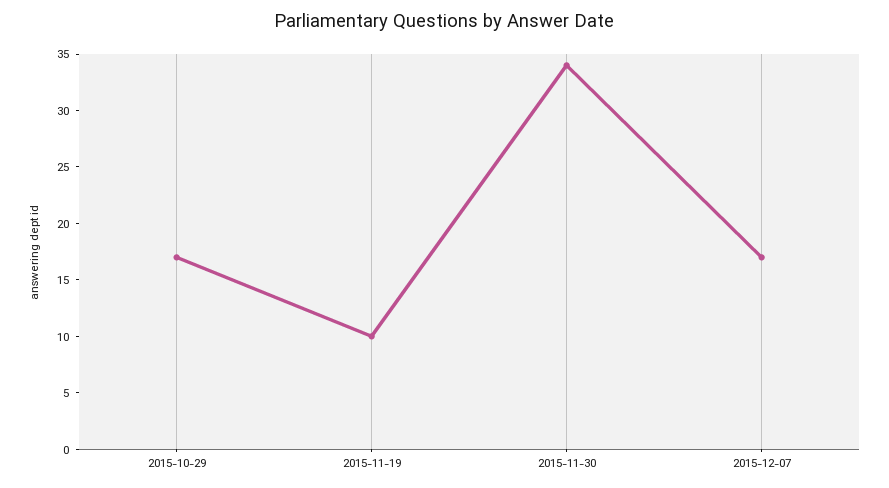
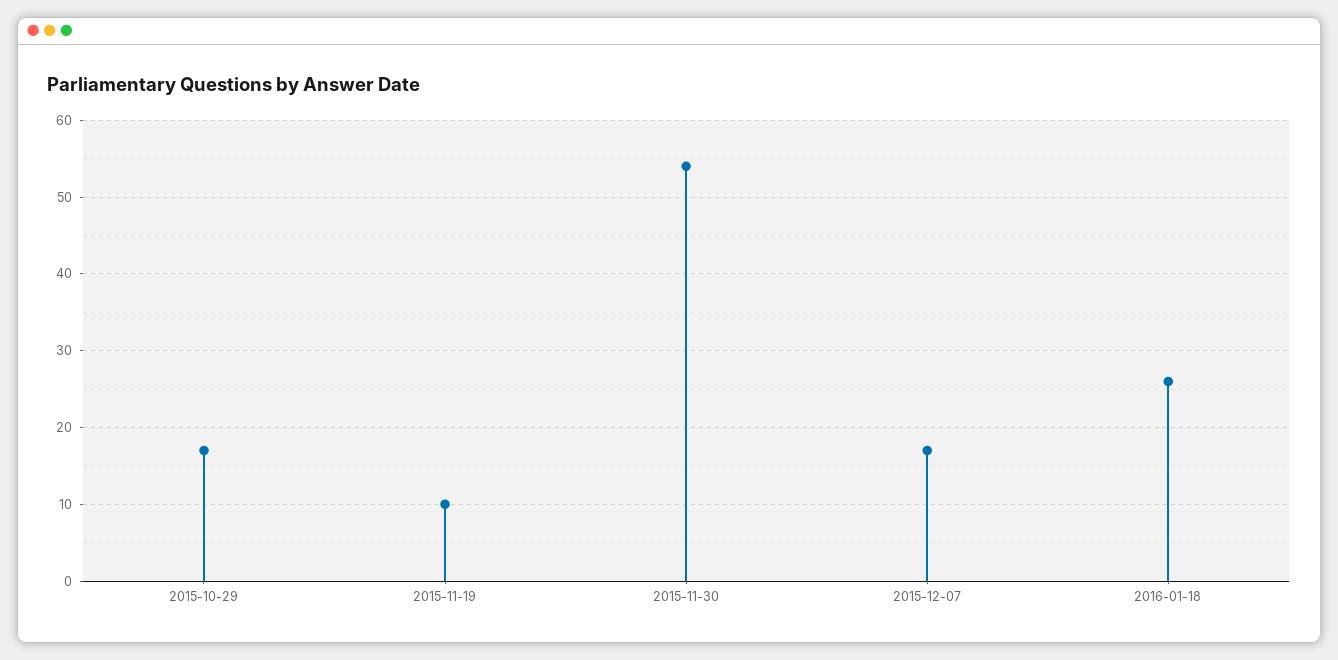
2015-11-30: 34 -> 54
2016-01-18: none -> 26

